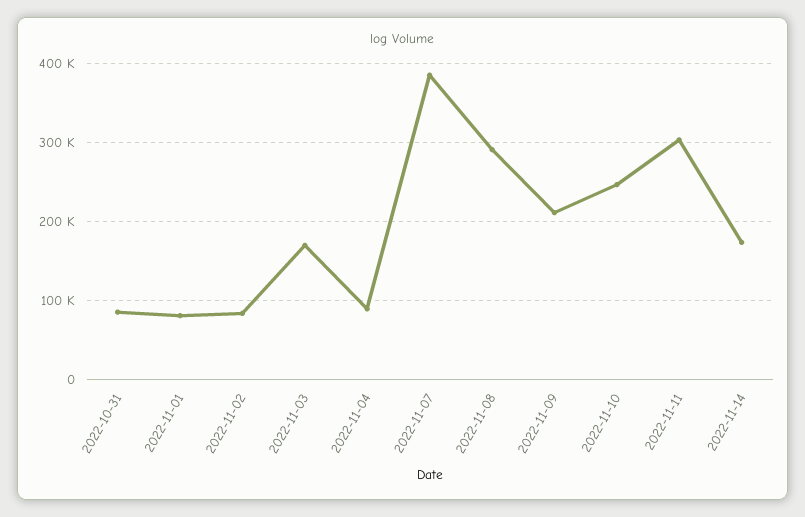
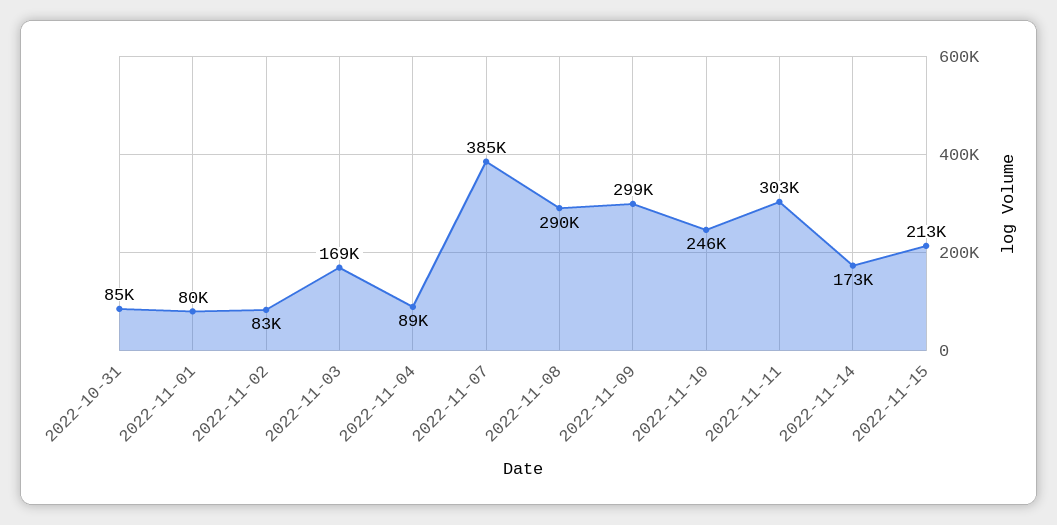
2022-11-09: 210000 -> 299000
2022-11-15: none -> 213000

